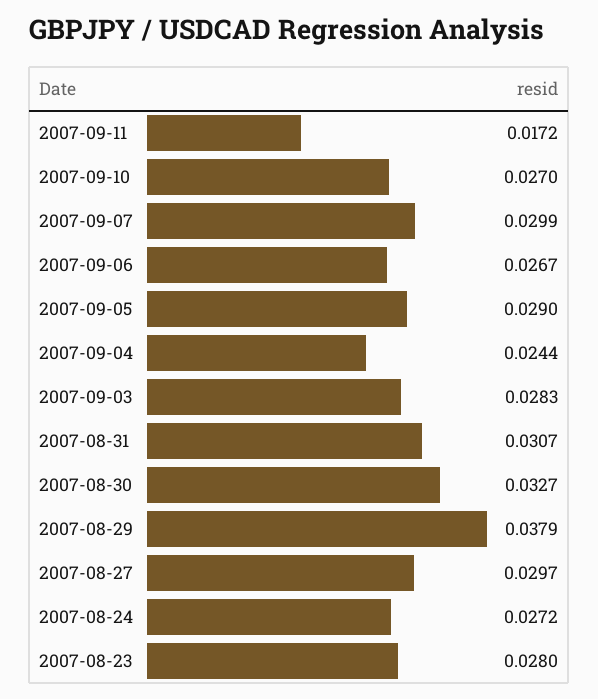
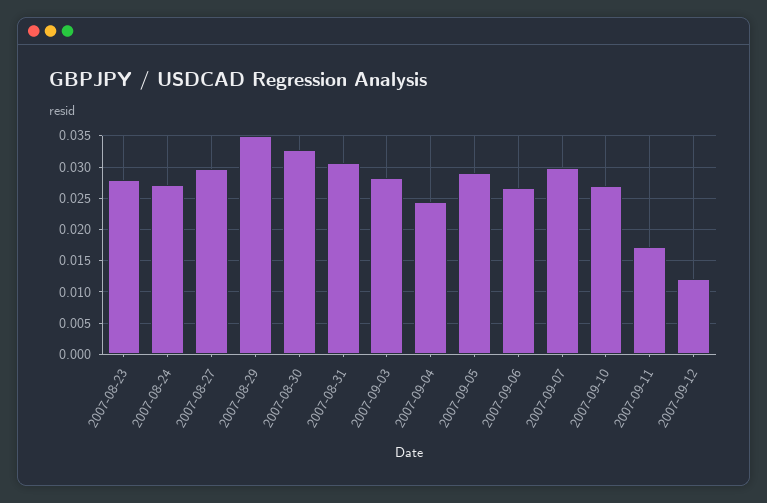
2007-08-29: 0.0379 -> 0.035
2007-09-12: none -> 0.012

